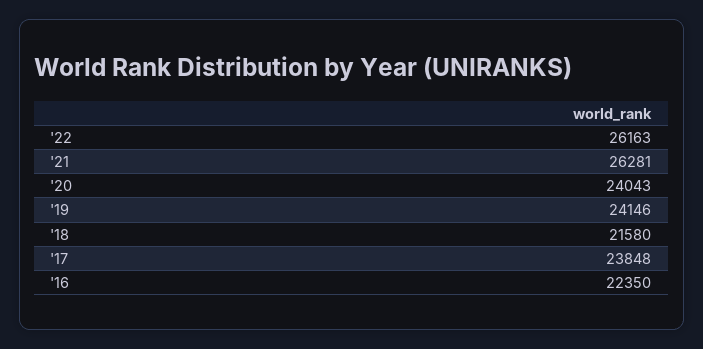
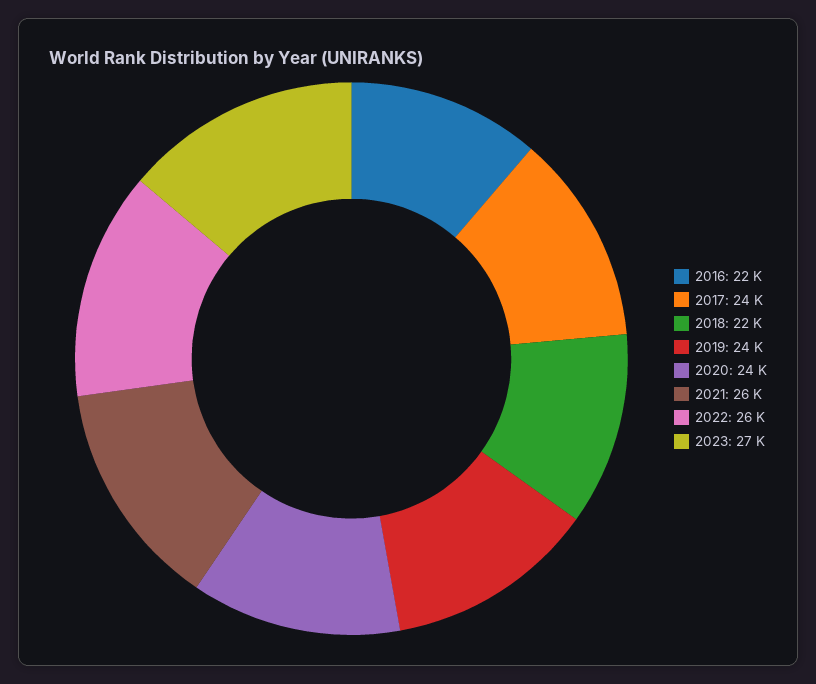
2023: none -> 27000

